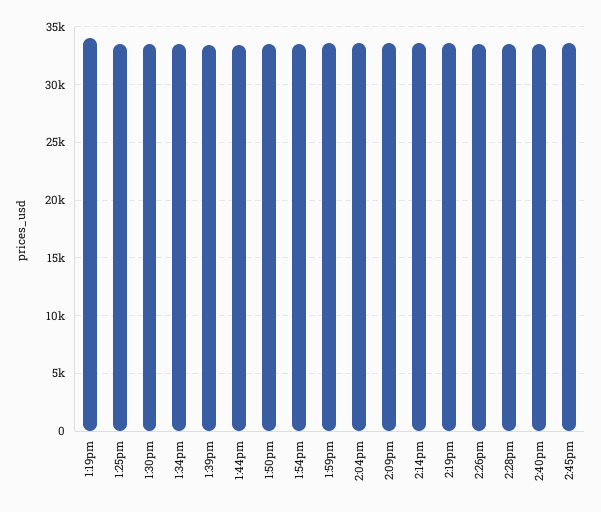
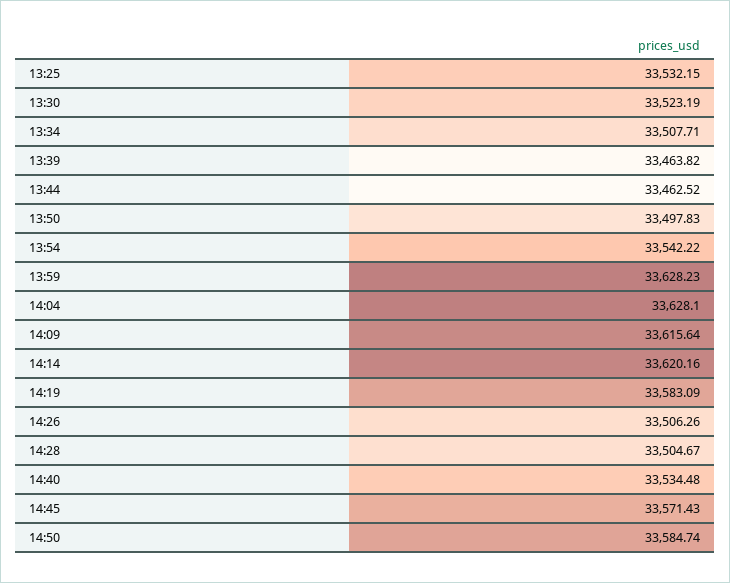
1:19pm: 34000 -> none
14:50: none -> 33584.74

